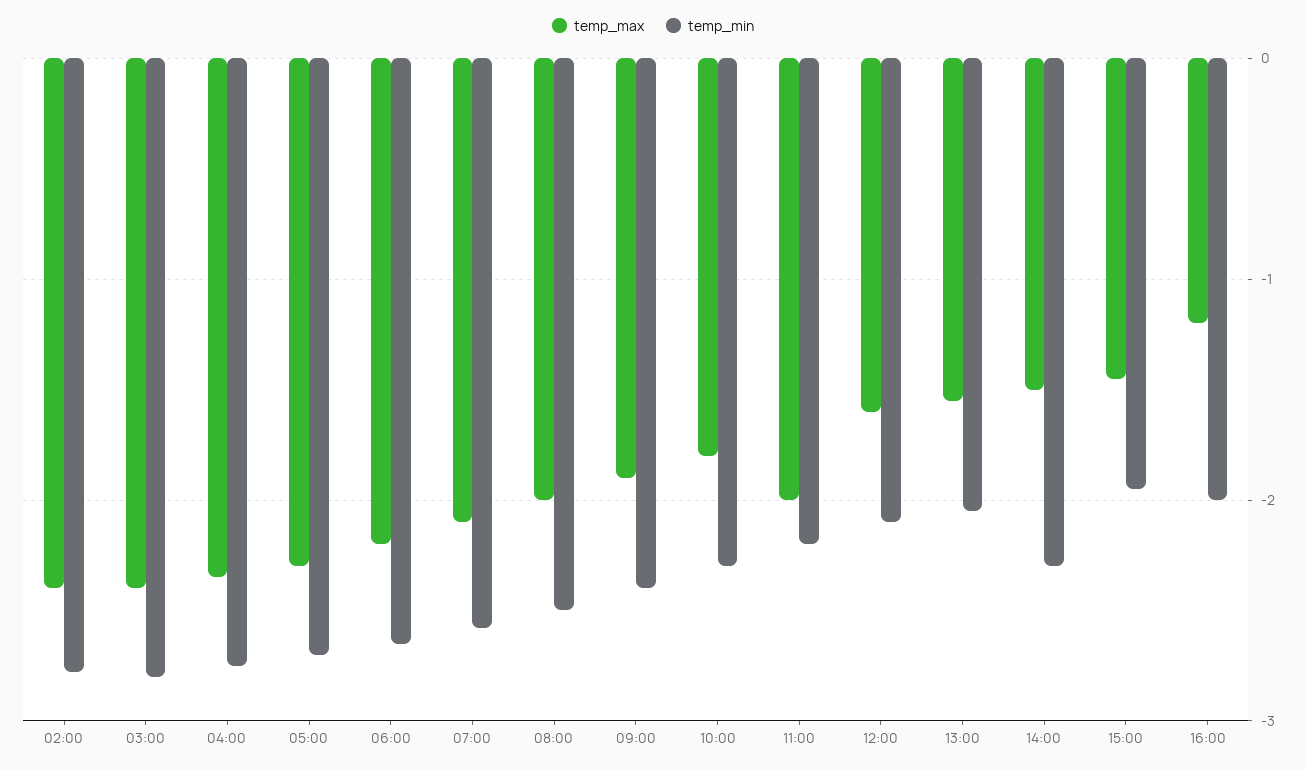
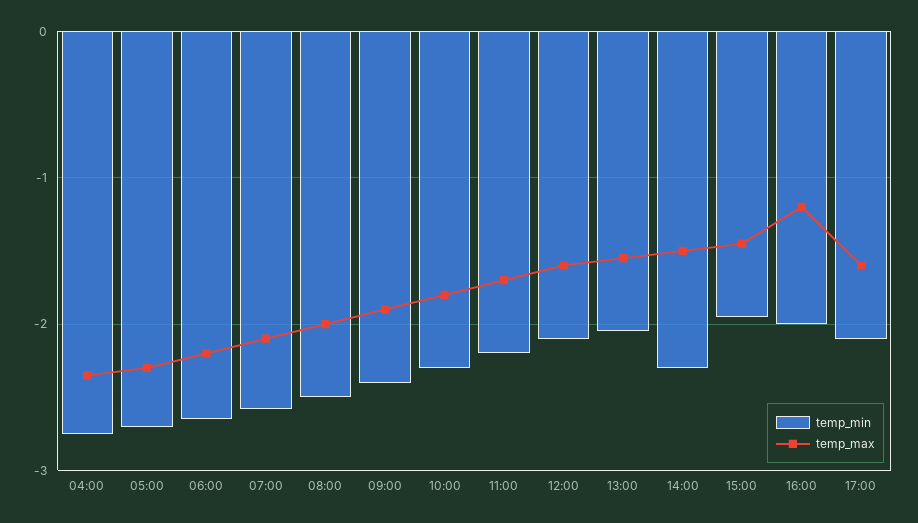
temp_max, 02:00: -2.4 -> none
temp_min, 02:00: -2.8 -> none
temp_max, 03:00: -2.4 -> none
temp_min, 03:00: -2.8 -> none
temp_max, 11:00: -2 -> -1.7
temp_min, 17:00: none -> -2.1
temp_max, 17:00: none -> -1.6

